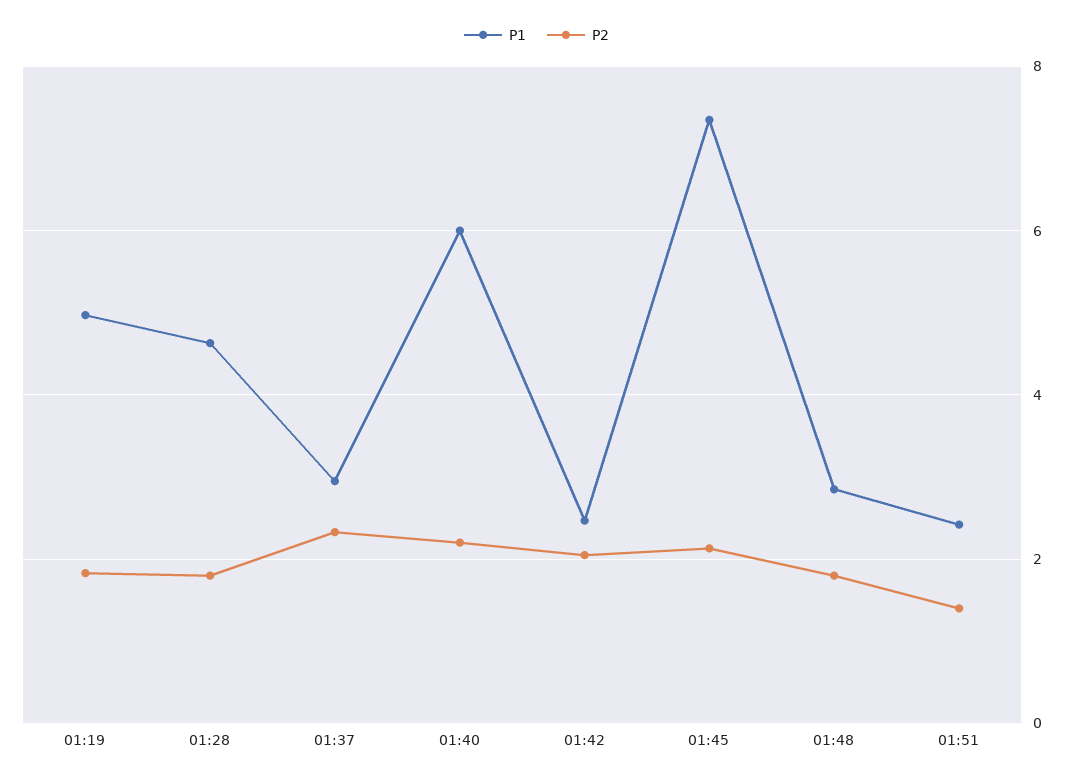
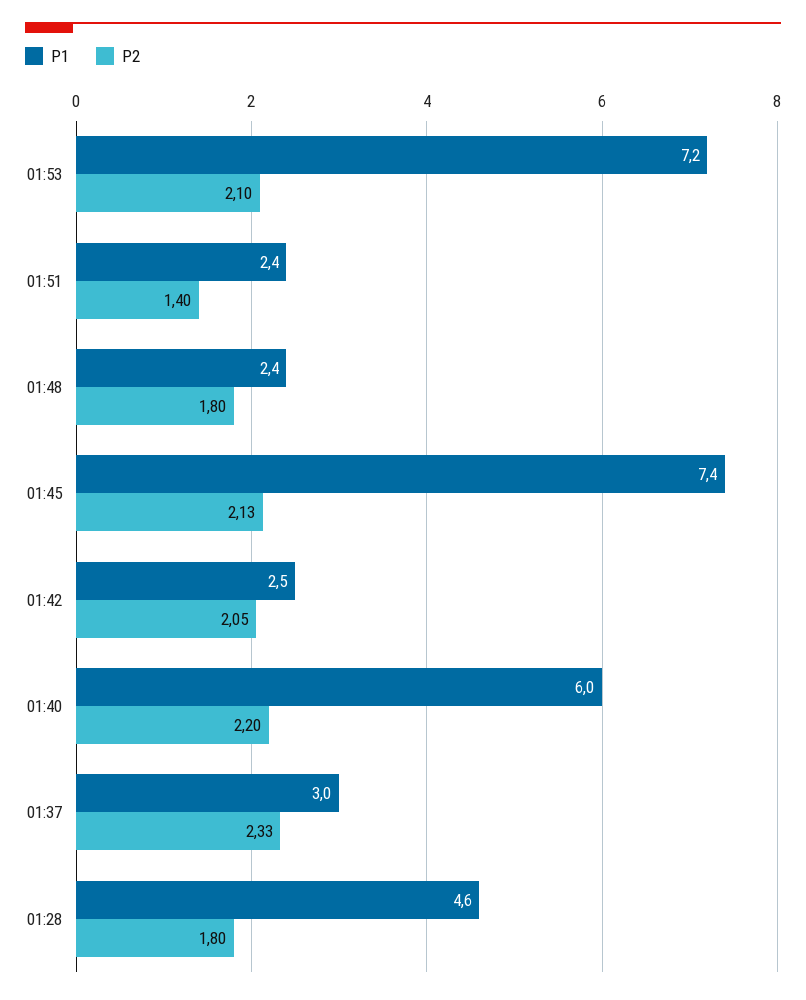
P1, 01:19: 5 -> none
P2, 01:19: 1.8 -> none
P1, 01:48: 2.8 -> 2.4
P1, 01:53: none -> 7.2
P2, 01:53: none -> 2.1

